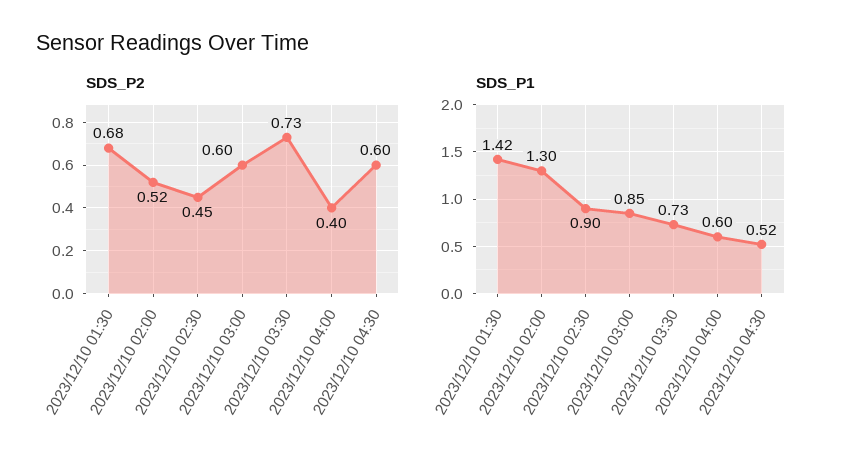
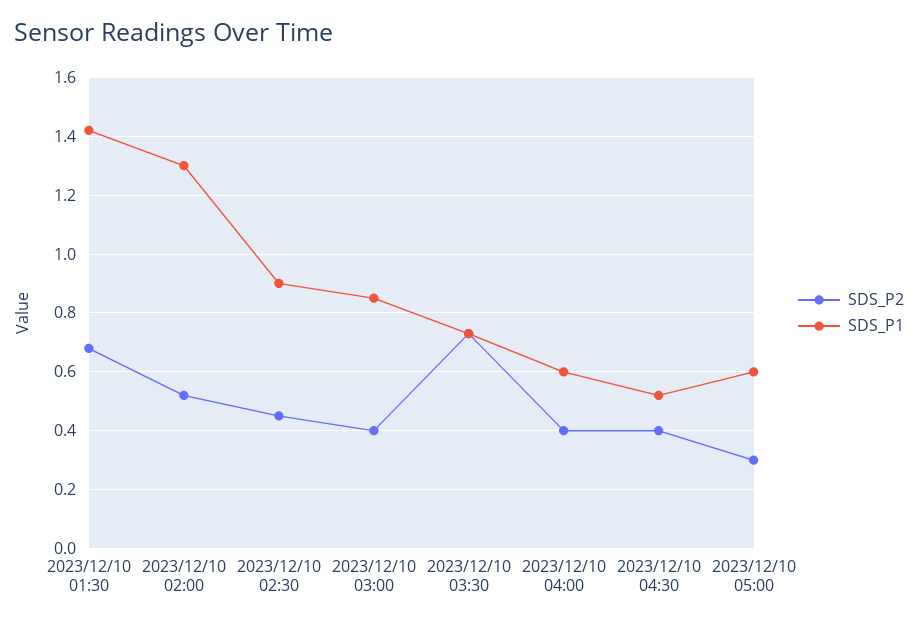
SDS_P2, 2023/12/10 03:00: 0.6 -> 0.4
SDS_P2, 2023/12/10 04:30: 0.6 -> 0.4
SDS_P2, 2023/12/10 05:00: none -> 0.3
SDS_P1, 2023/12/10 05:00: none -> 0.6

